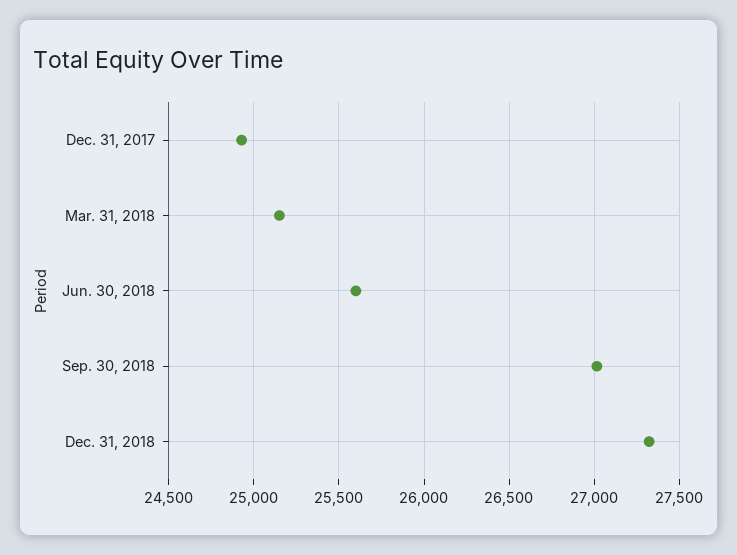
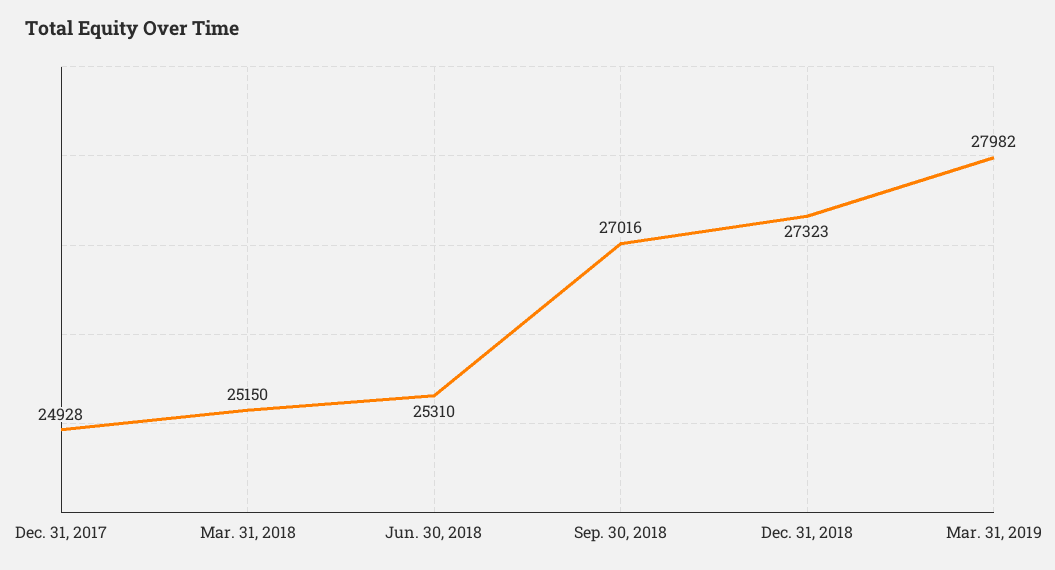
Jun. 30, 2018: 25600 -> 25310
Mar. 31, 2019: none -> 27982

